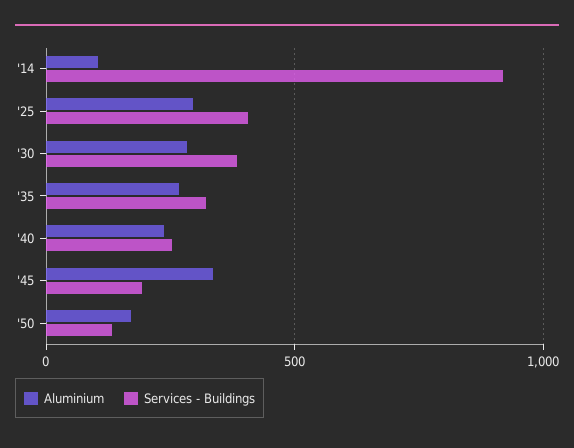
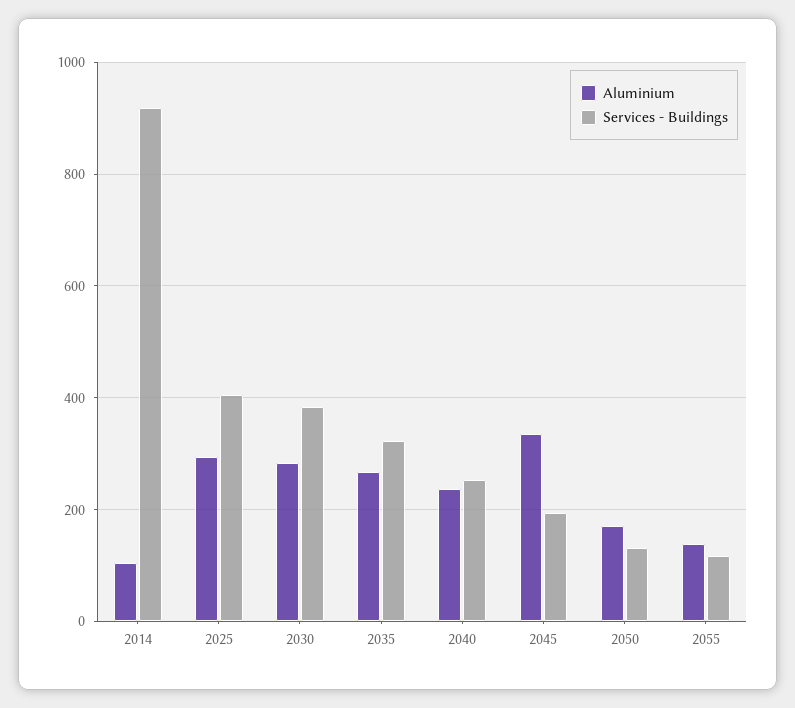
Aluminium, 2055: none -> 140
Services - Buildings, 2055: none -> 120

